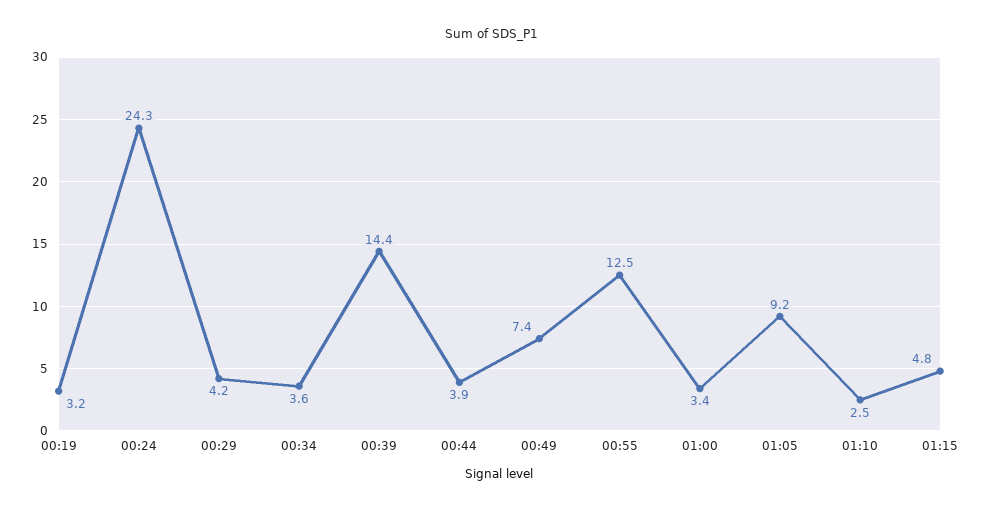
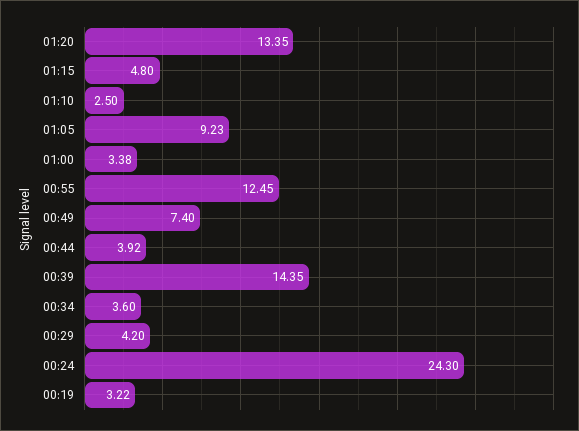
01:20: none -> 13.35

